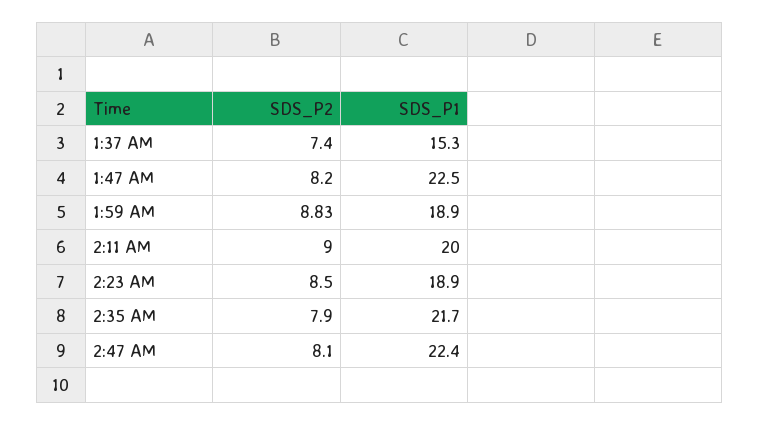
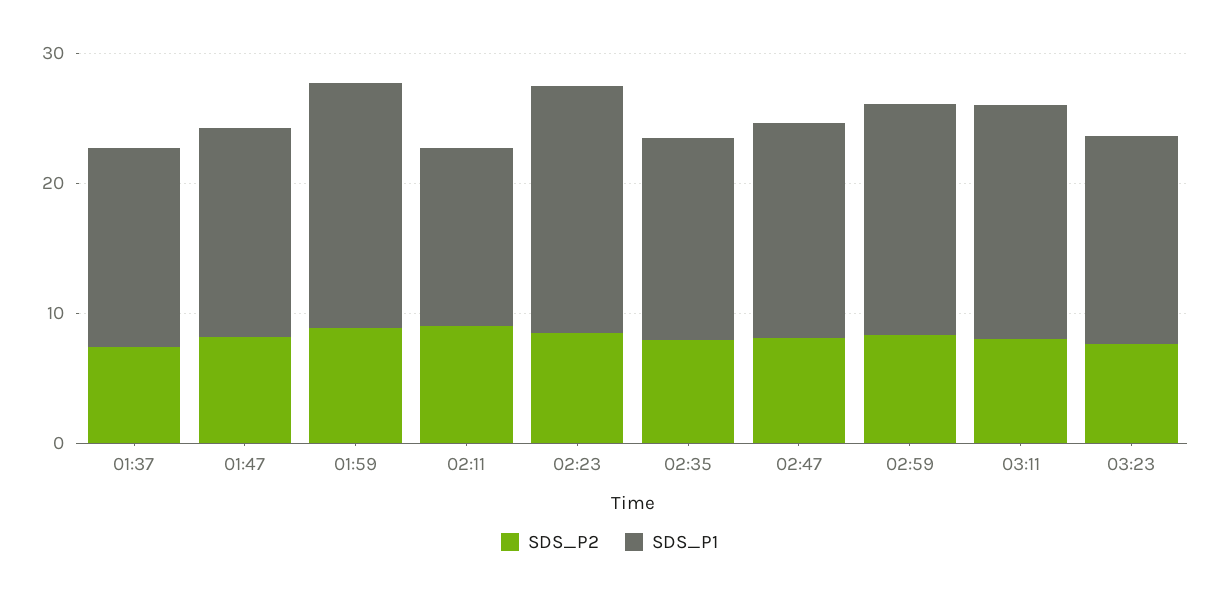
SDS_P1, 1:47 AM: 22.5 -> 16
SDS_P1, 2:11 AM: 20 -> 14
SDS_P1, 2:35 AM: 21.7 -> 16
SDS_P1, 2:47 AM: 22.4 -> 16
SDS_P2, 02:59: none -> 8
SDS_P1, 02:59: none -> 18
SDS_P2, 03:11: none -> 8
SDS_P1, 03:11: none -> 18
SDS_P2, 03:23: none -> 8
SDS_P1, 03:23: none -> 16

